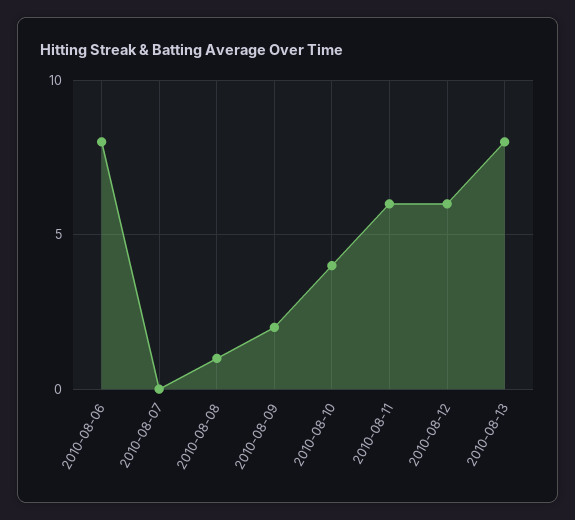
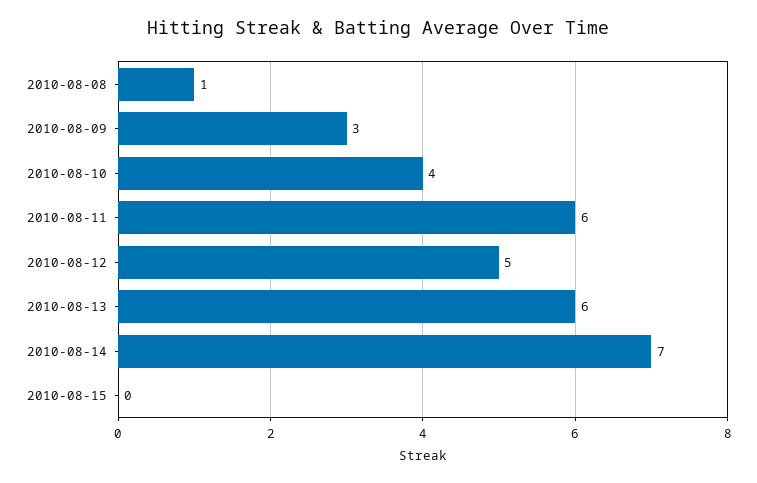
2010-08-06: 8 -> none
2010-08-07: 0 -> none
2010-08-09: 2 -> 3
2010-08-12: 6 -> 5
2010-08-13: 8 -> 6
2010-08-14: none -> 7
2010-08-15: none -> 0

